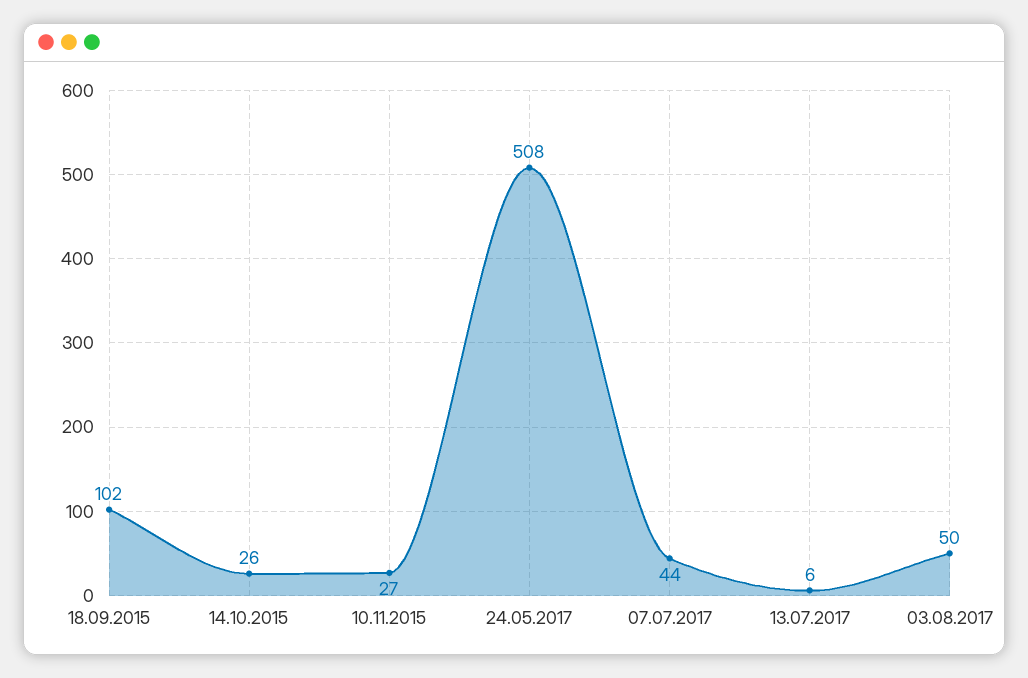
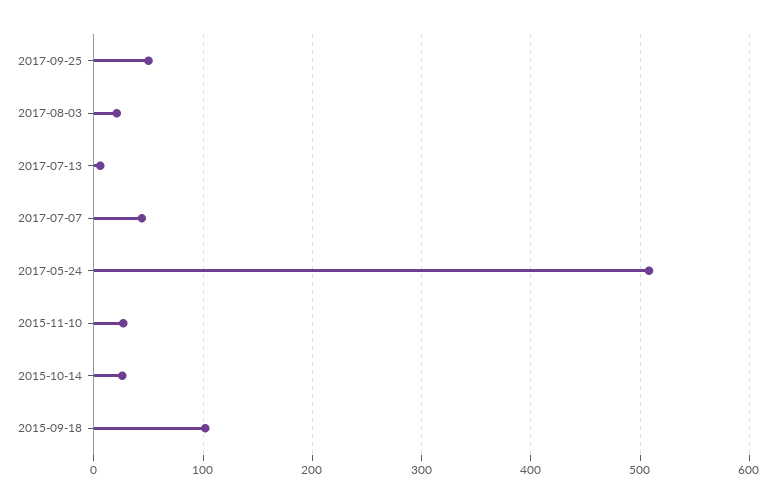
03.08.2017: 50 -> 20
2017-09-25: none -> 50

